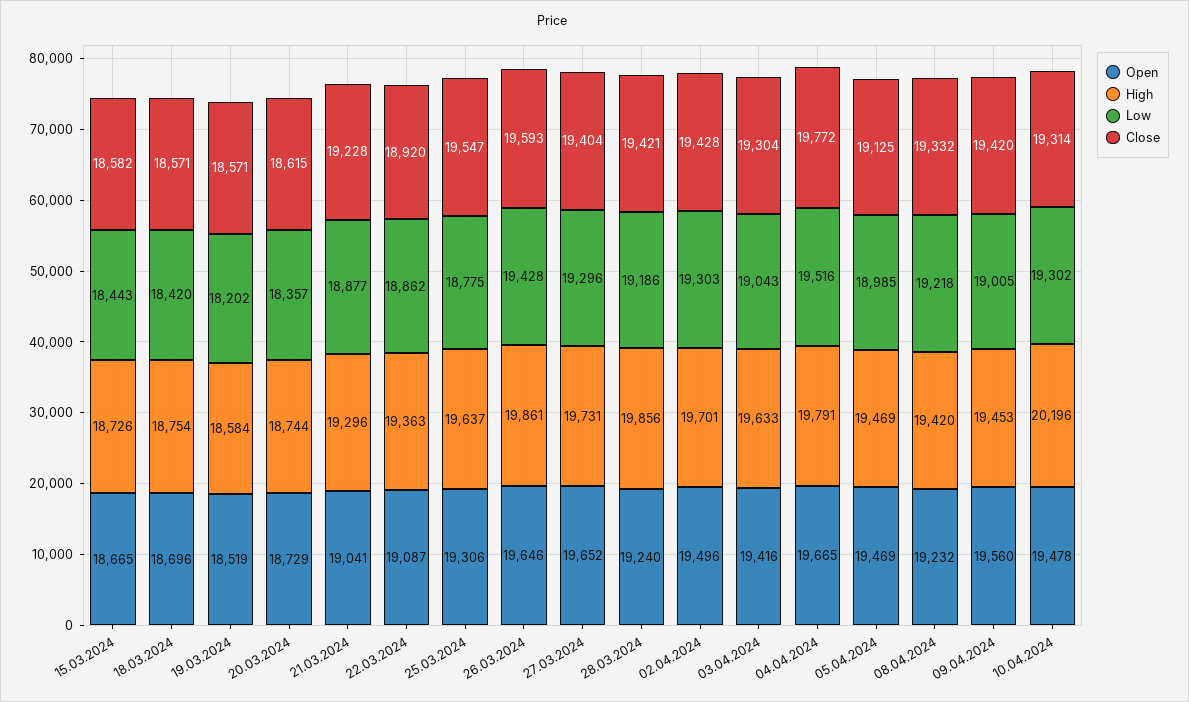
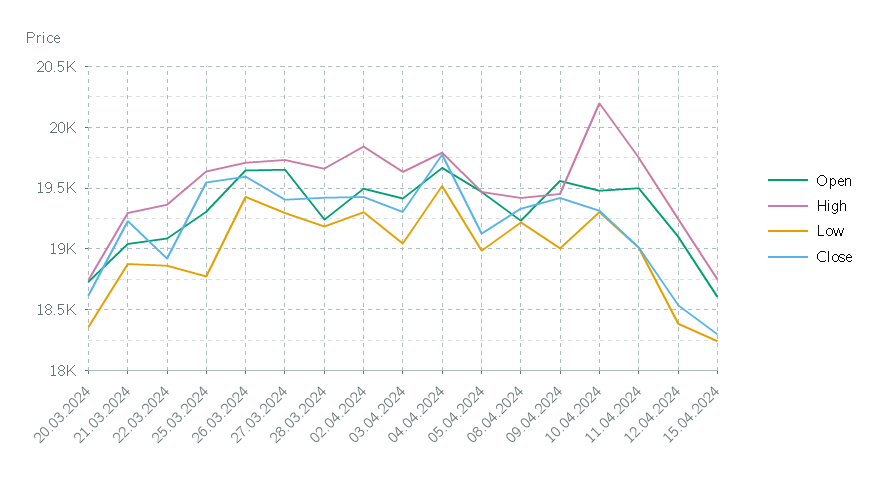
Open, 15.03.2024: 18665 -> none
High, 15.03.2024: 18726 -> none
Low, 15.03.2024: 18443 -> none
Close, 15.03.2024: 18582 -> none
Open, 18.03.2024: 18696 -> none
High, 18.03.2024: 18754 -> none
Low, 18.03.2024: 18420 -> none
Close, 18.03.2024: 18571 -> none
Open, 19.03.2024: 18519 -> none
High, 19.03.2024: 18584 -> none
Low, 19.03.2024: 18202 -> none
Close, 19.03.2024: 18571 -> none
High, 26.03.2024: 19861 -> 19700
High, 28.03.2024: 19856 -> 19650
High, 02.04.2024: 19701 -> 19850
Open, 11.04.2024: none -> 19500
High, 11.04.2024: none -> 19750
Low, 11.04.2024: none -> 19000
Close, 11.04.2024: none -> 19000
Open, 12.04.2024: none -> 19100
High, 12.04.2024: none -> 19250
Low, 12.04.2024: none -> 18400
Close, 12.04.2024: none -> 18550
Open, 15.04.2024: none -> 18600
High, 15.04.2024: none -> 18750
Low, 15.04.2024: none -> 18250
Close, 15.04.2024: none -> 18300

